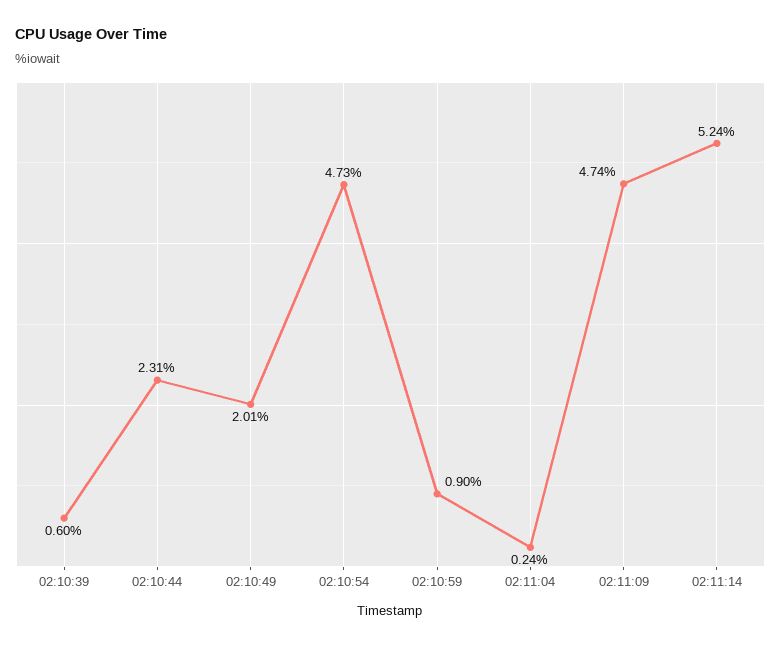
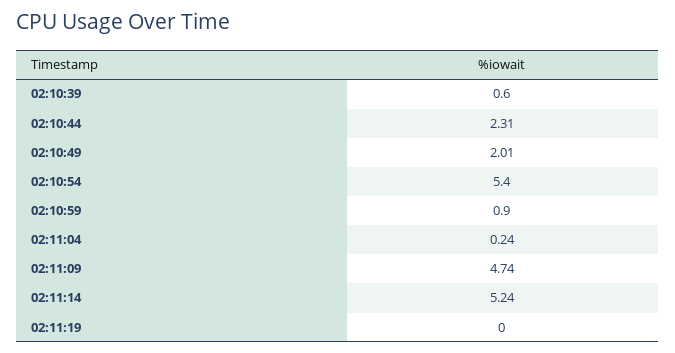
02:10:54: 4.73 -> 5.4
02:11:19: none -> 0

